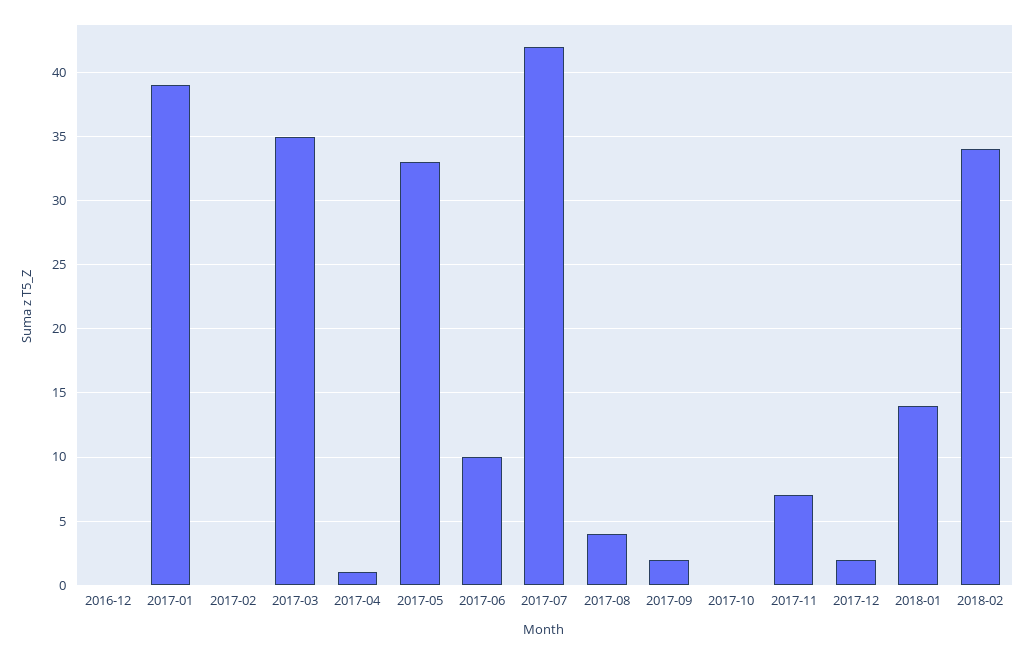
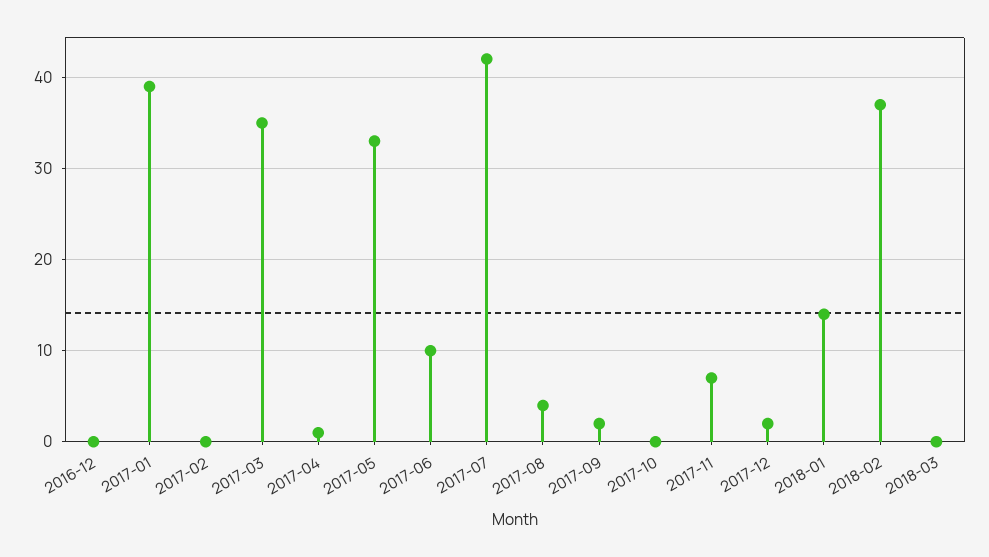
2018-02: 34 -> 37
2018-03: none -> 0

